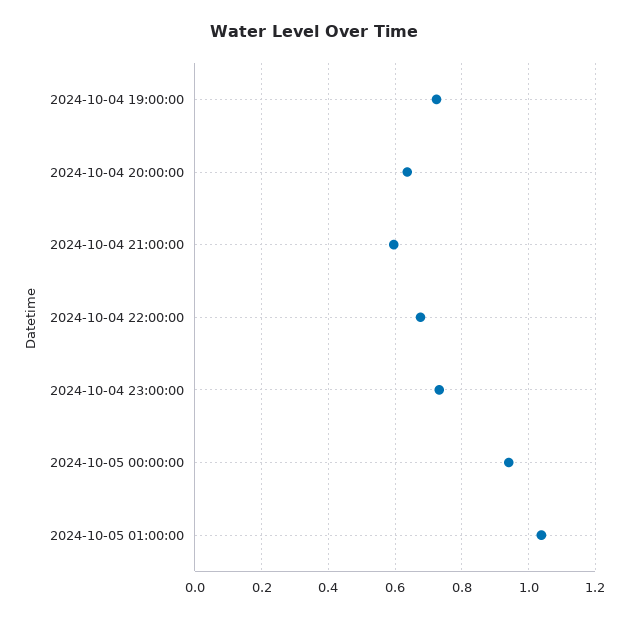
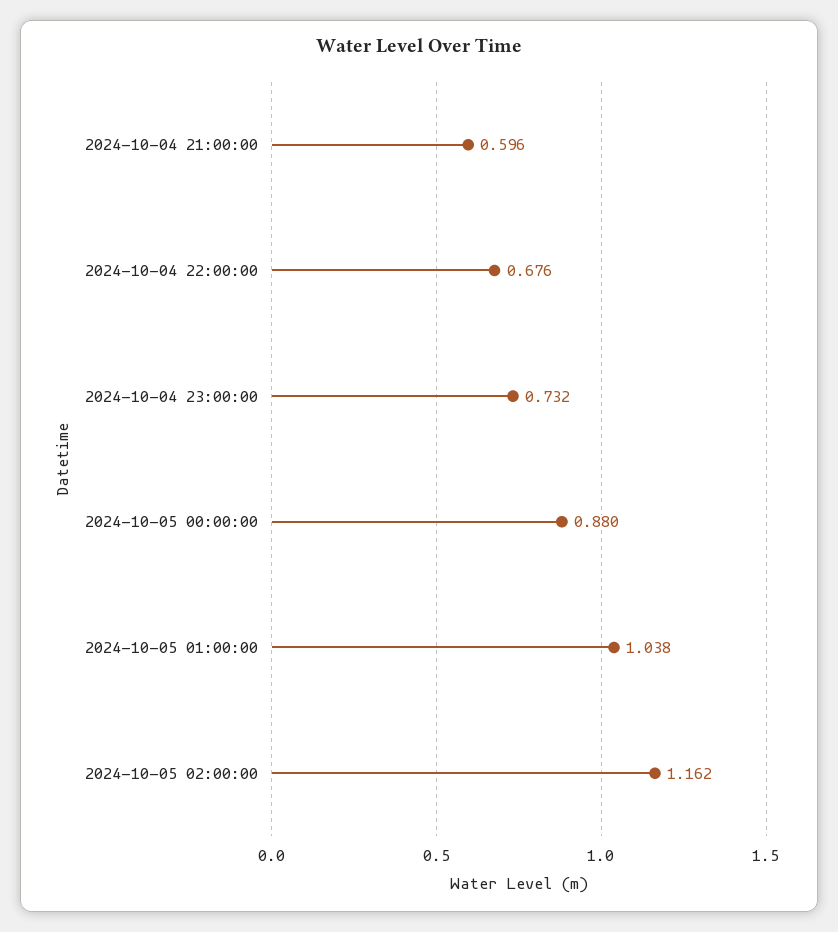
2024-10-04 19:00:00: 0.72 -> none
2024-10-04 20:00:00: 0.64 -> none
2024-10-05 00:00:00: 0.94 -> 0.88
2024-10-05 02:00:00: none -> 1.162

